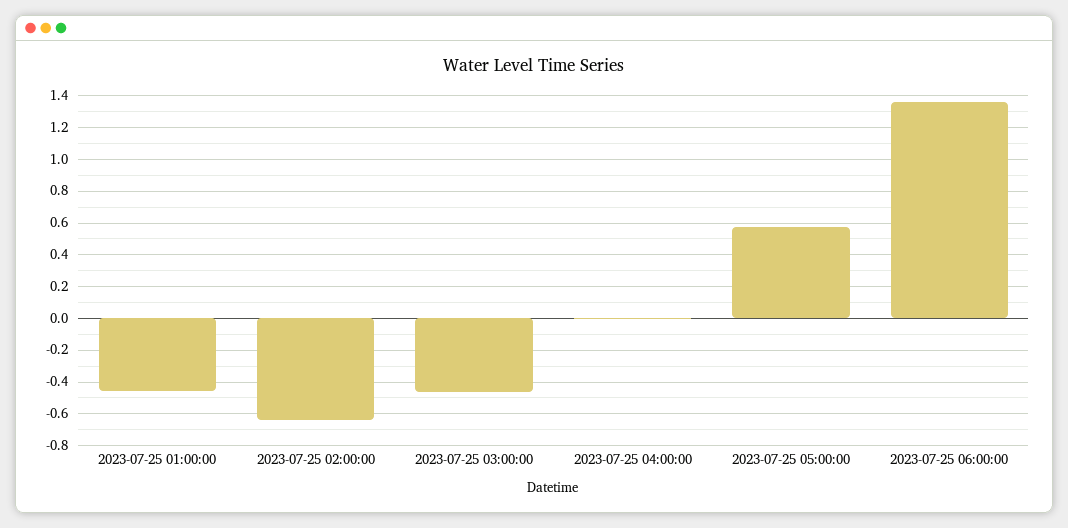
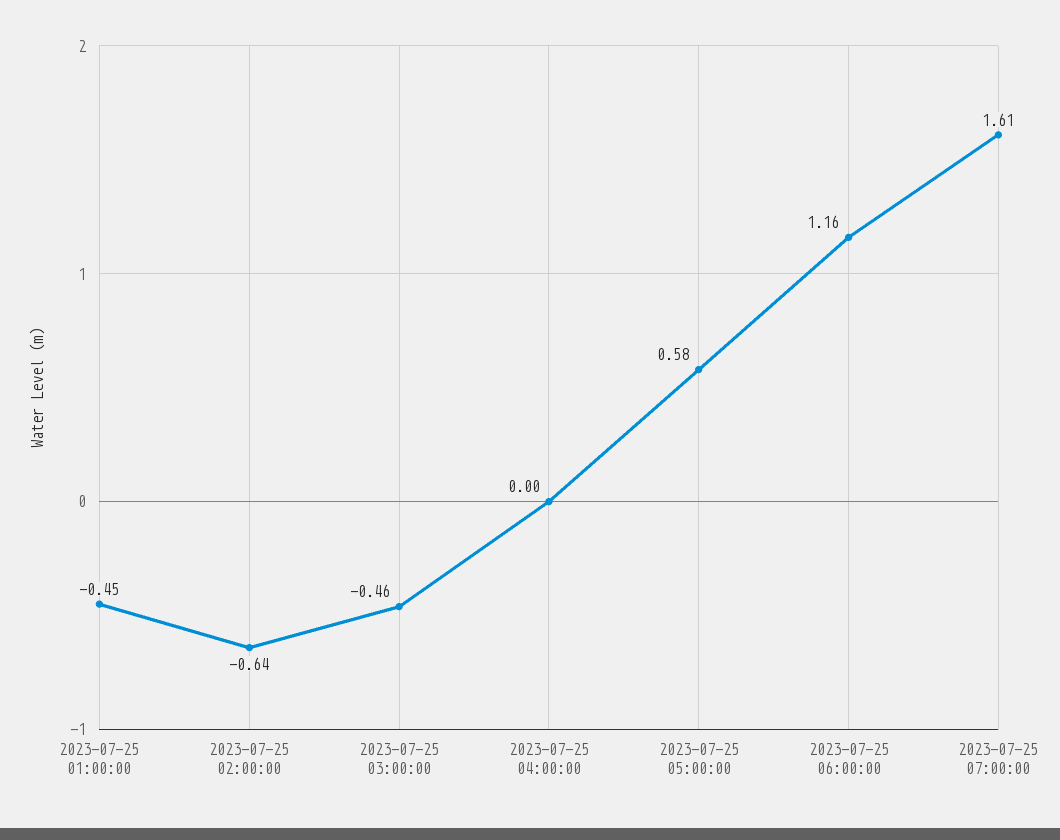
2023-07-25 06:00:00: 1.35 -> 1.16
2023-07-25 07:00:00: none -> 1.61

